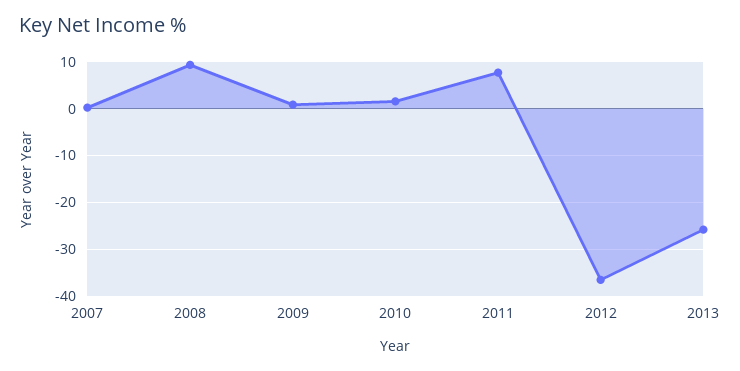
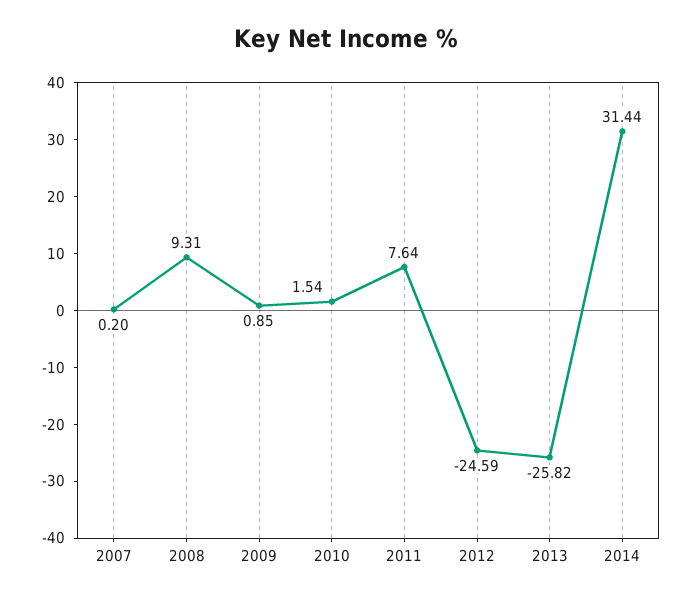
2012: -36 -> -24.59
2014: none -> 31.44

